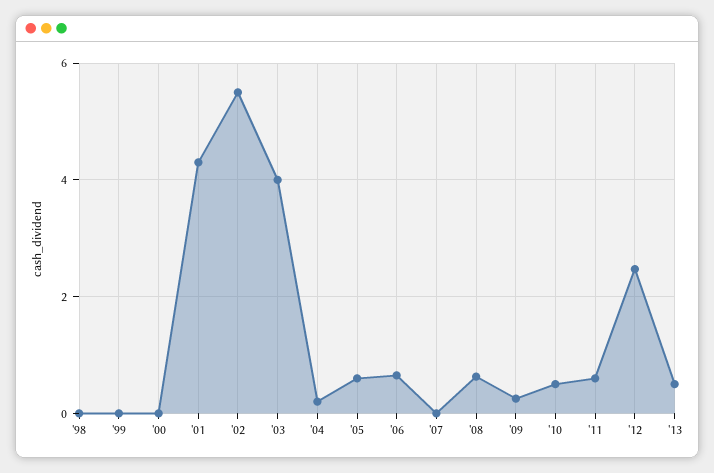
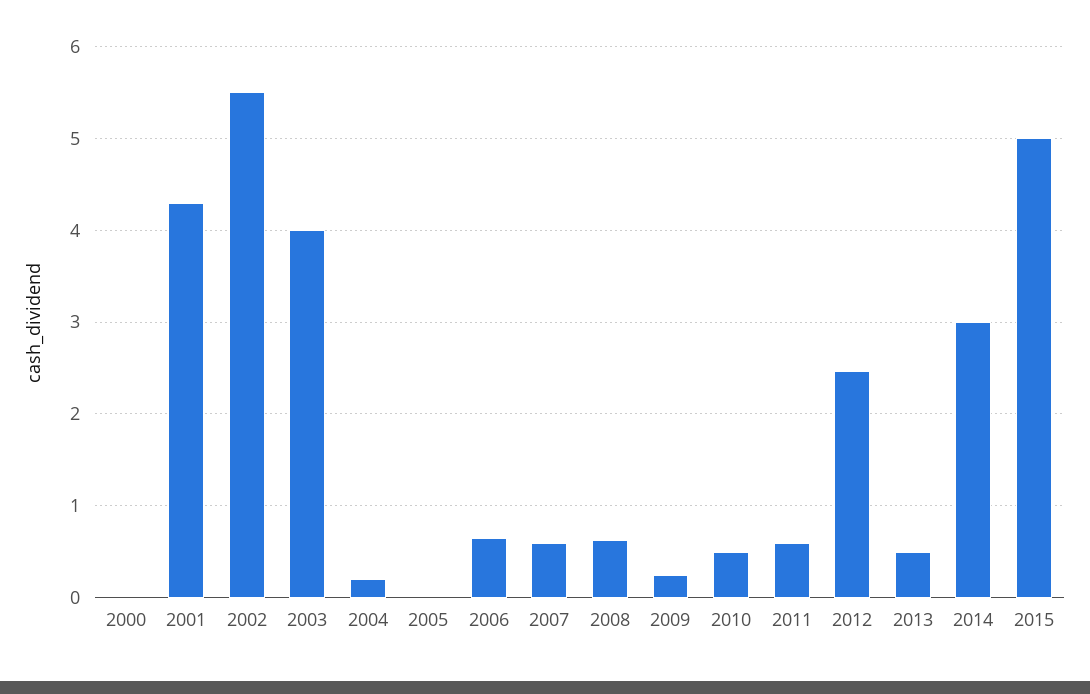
'98: 0 -> none
'99: 0 -> none
'05: 0.6 -> 0
'07: 0 -> 0.6
2014: none -> 3
2015: none -> 5

